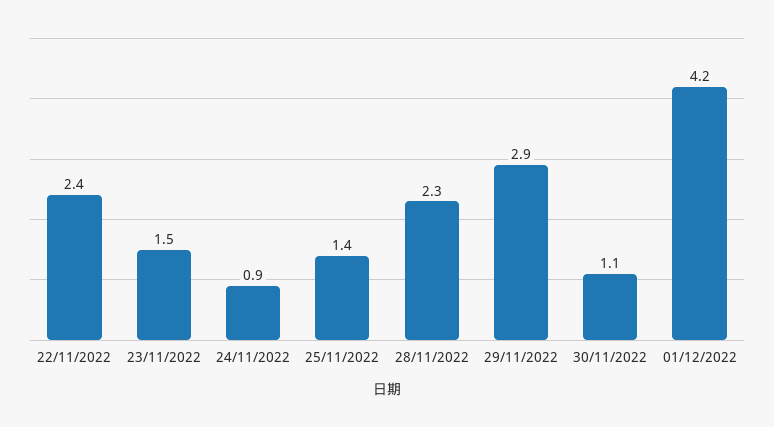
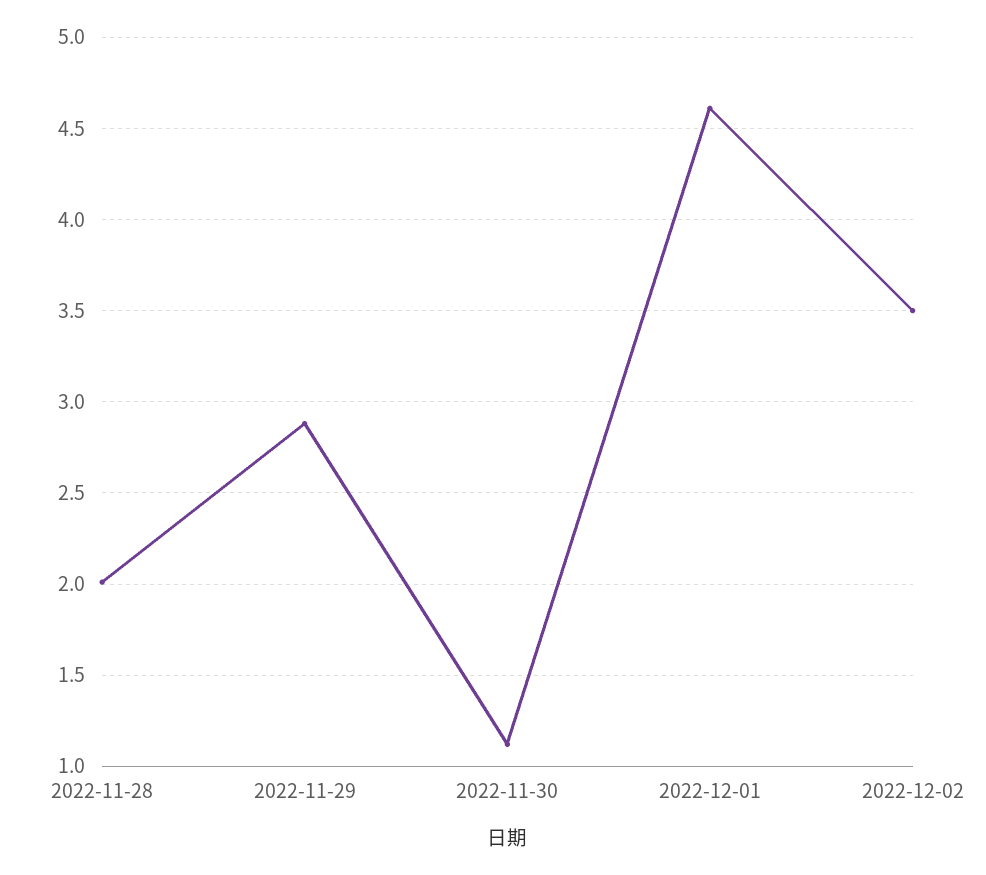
22/11/2022: 2.4 -> none
23/11/2022: 1.5 -> none
24/11/2022: 0.9 -> none
25/11/2022: 1.4 -> none
28/11/2022: 2.3 -> 2
01/12/2022: 4.2 -> 4.6
2022-12-02: none -> 3.5

